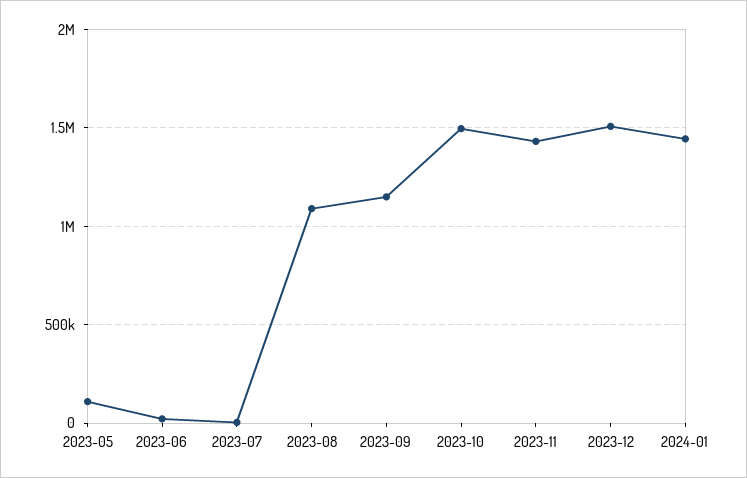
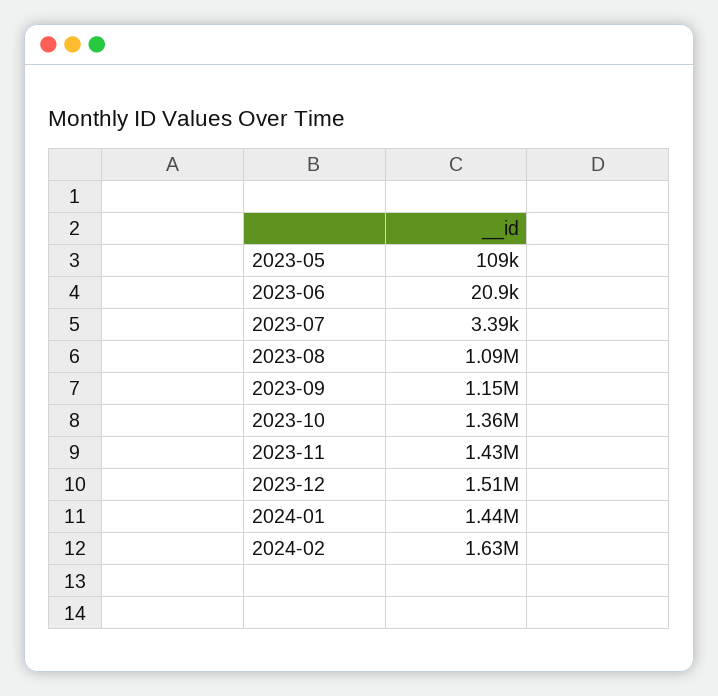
2023-10: 1500000 -> 1360000
2024-02: none -> 1630000

